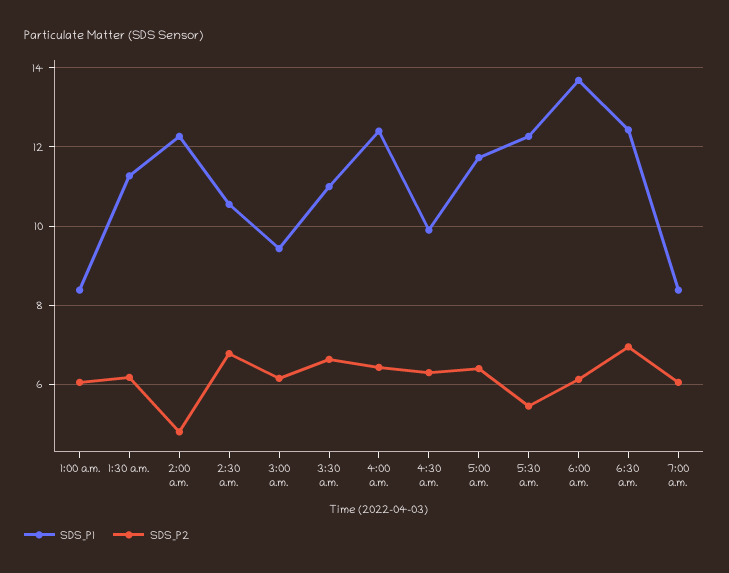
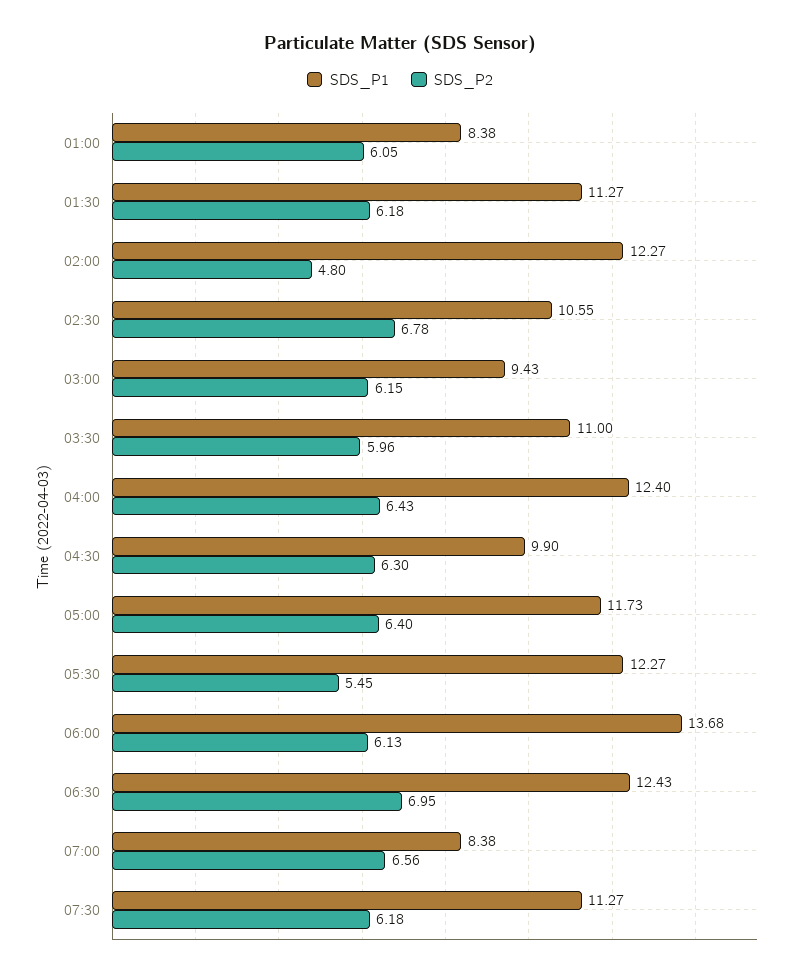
SDS_P2, 3:30 a.m.: 6.6 -> 5.96
SDS_P2, 7:00 a.m.: 6 -> 6.56
SDS_P1, 07:30: none -> 11.27
SDS_P2, 07:30: none -> 6.18

